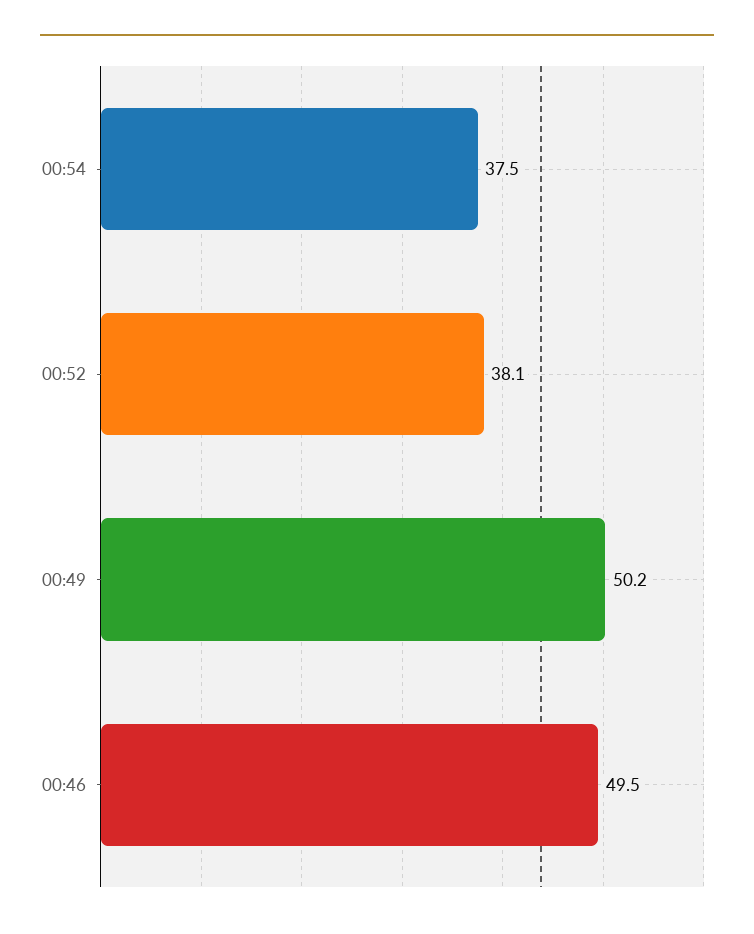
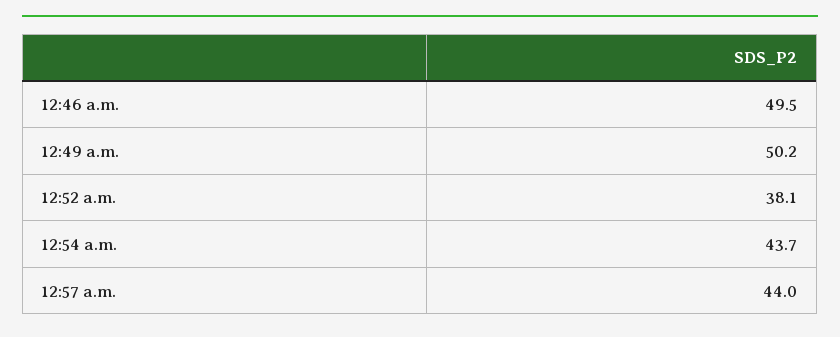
00:54: 37.5 -> 43.7
12:57 a.m.: none -> 44

